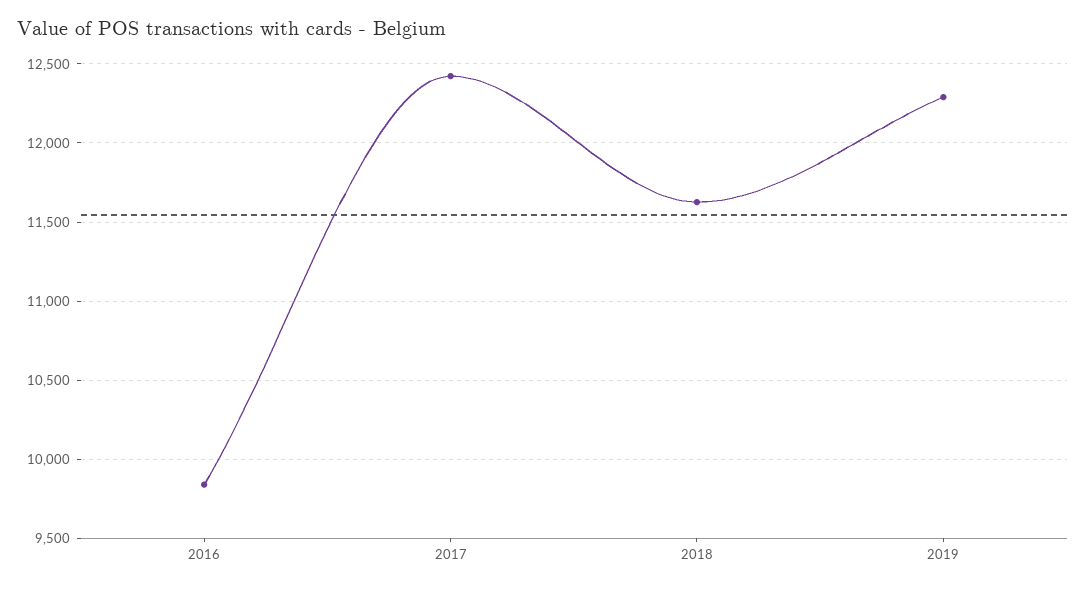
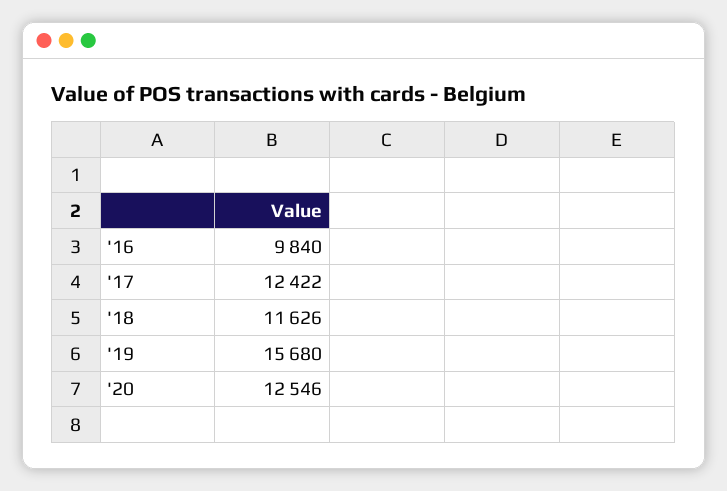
2019: 12300 -> 15680
'20: none -> 12546

